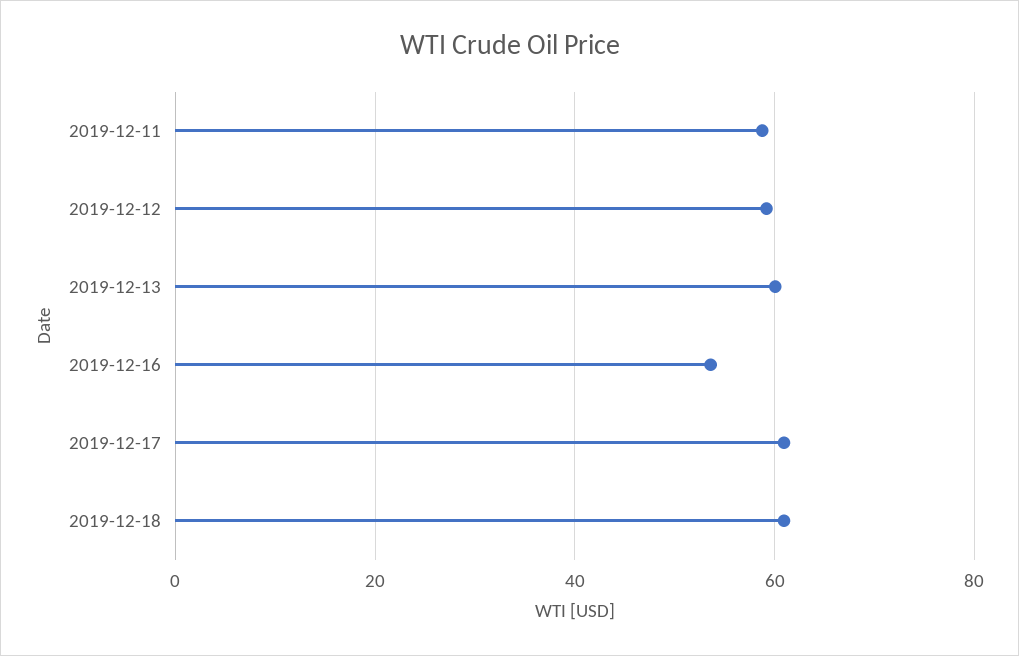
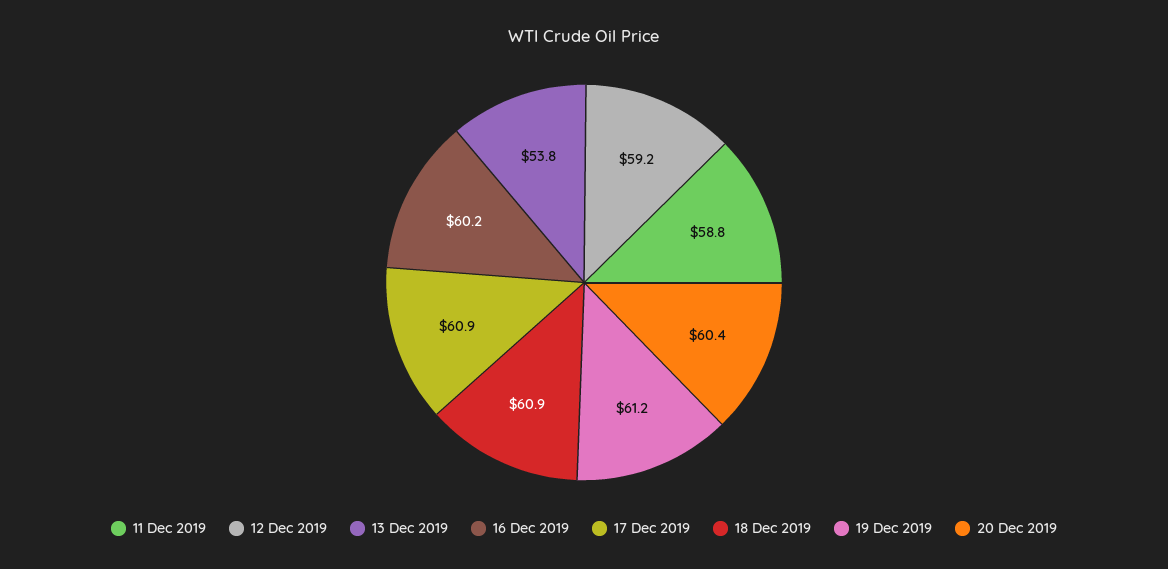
2019-12-13: 60 -> 53.8
2019-12-16: 54 -> 60.2
19 Dec 2019: none -> 61.2
20 Dec 2019: none -> 60.4

